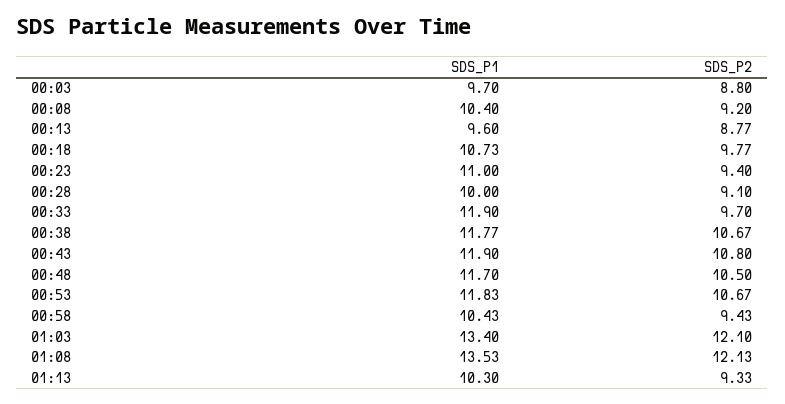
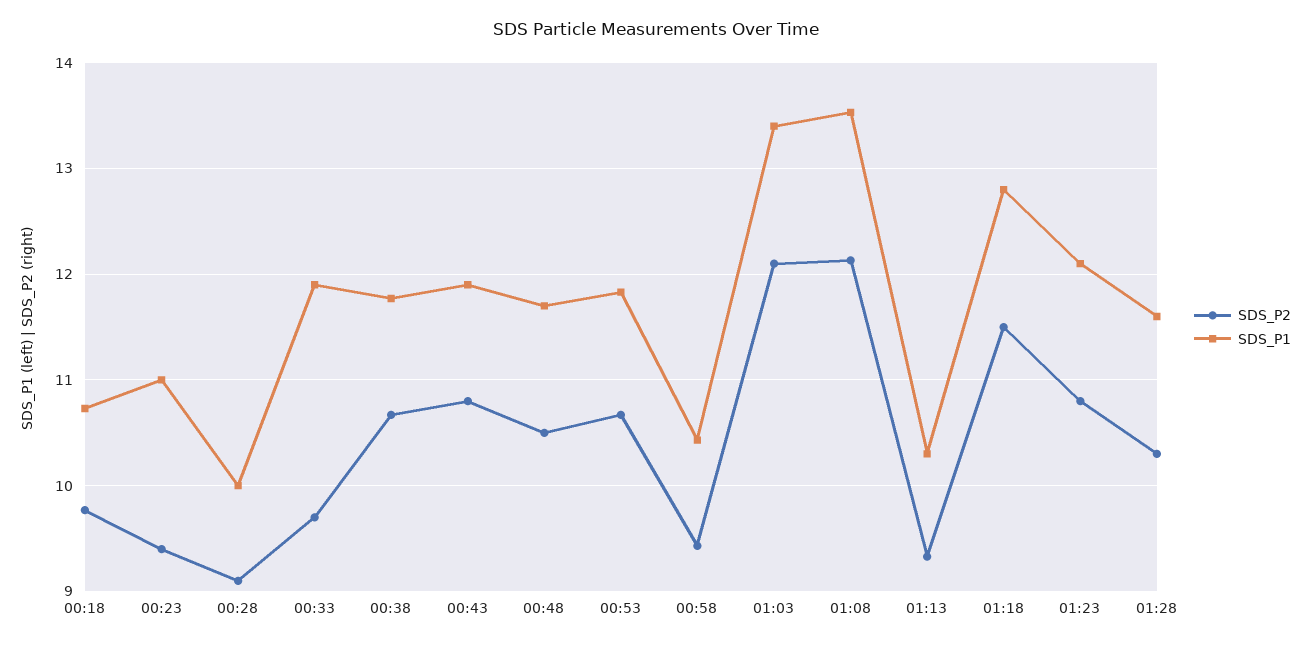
SDS_P1, 00:03: 9.7 -> none
SDS_P2, 00:03: 8.8 -> none
SDS_P1, 00:08: 10.4 -> none
SDS_P2, 00:08: 9.2 -> none
SDS_P1, 00:13: 9.6 -> none
SDS_P2, 00:13: 8.77 -> none
SDS_P2, 01:18: none -> 11.5
SDS_P1, 01:18: none -> 12.8
SDS_P2, 01:23: none -> 10.8
SDS_P1, 01:23: none -> 12.1
SDS_P2, 01:28: none -> 10.3
SDS_P1, 01:28: none -> 11.6

